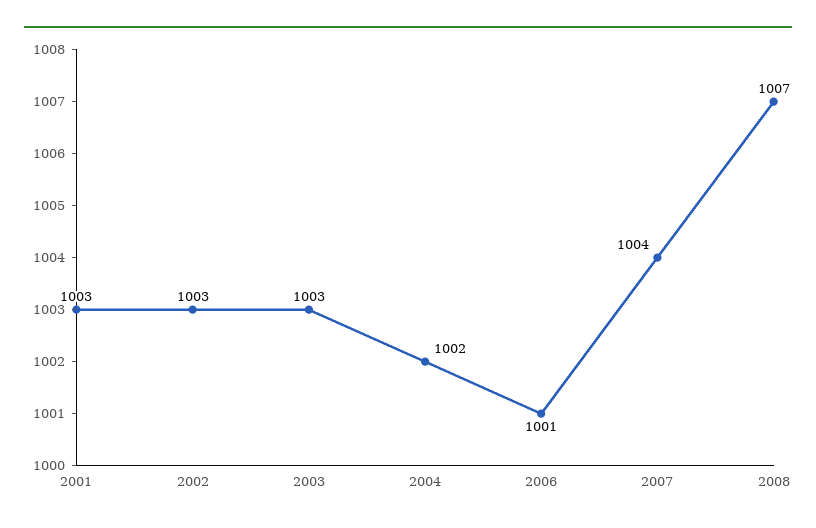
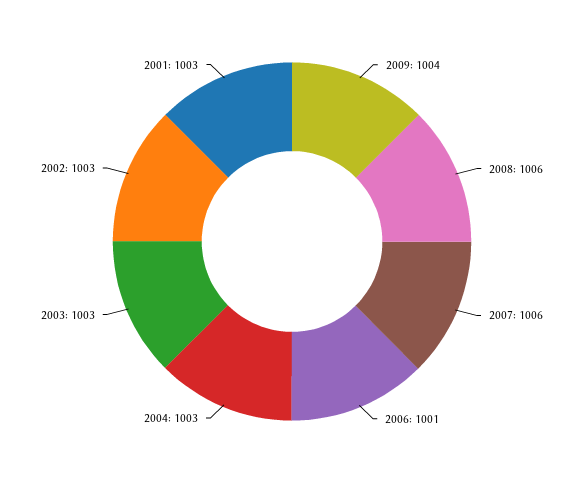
2004: 1002 -> 1003
2007: 1004 -> 1006
2008: 1007 -> 1006
2009: none -> 1004

